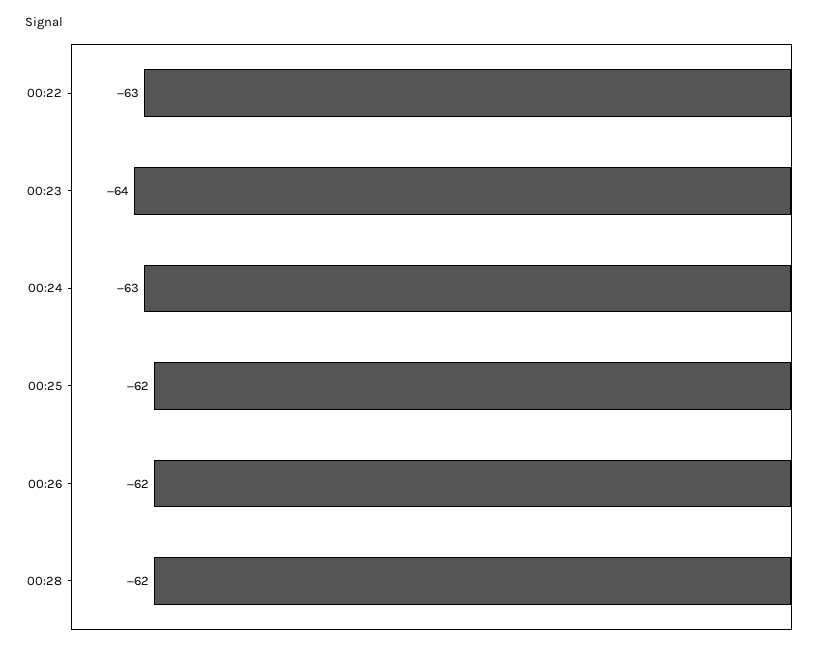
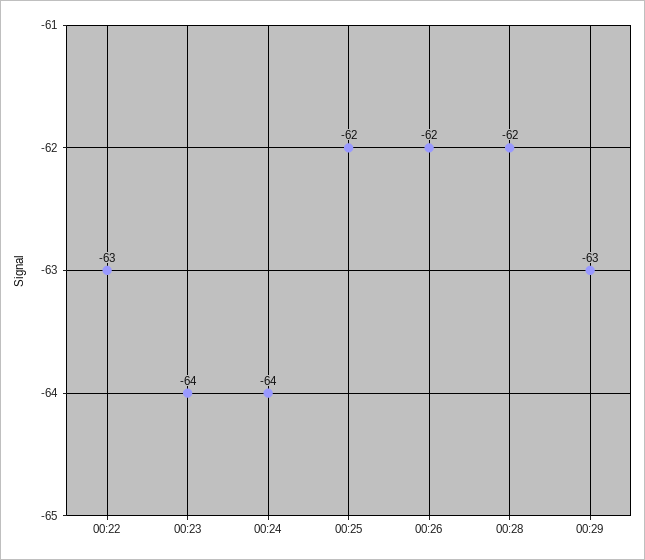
00:24: -63 -> -64
00:29: none -> -63

